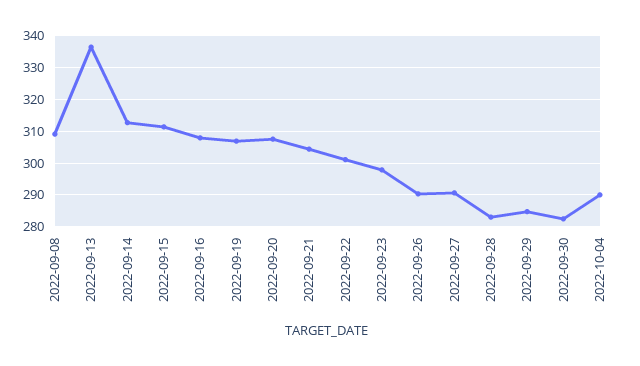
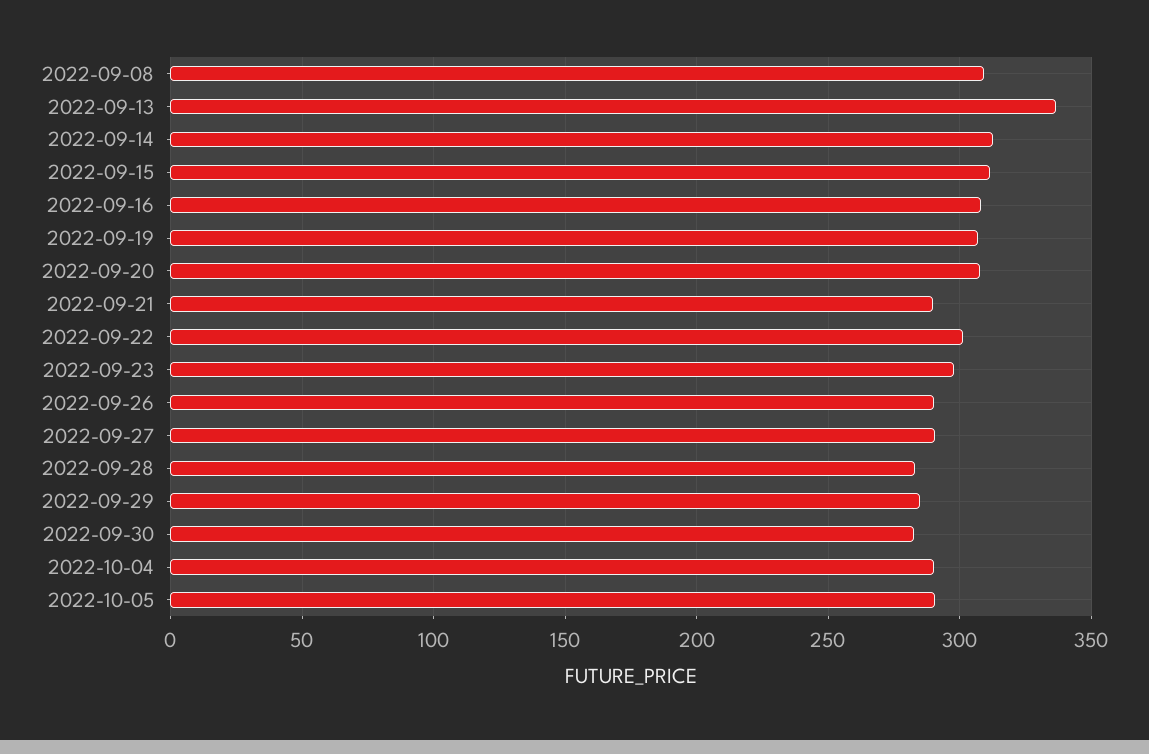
2022-09-21: 304 -> 290
2022-10-05: none -> 290

